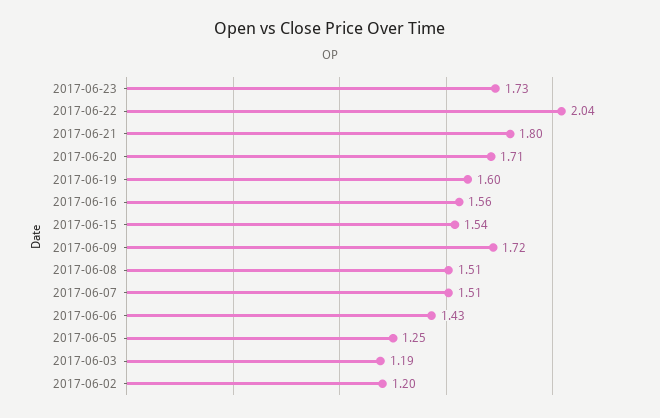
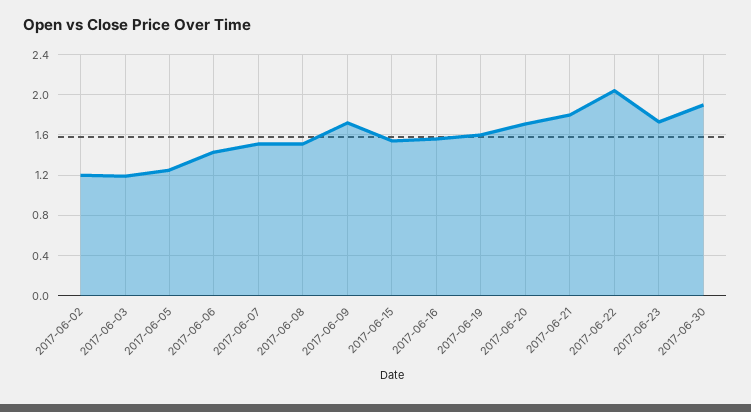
2017-06-30: none -> 1.9

